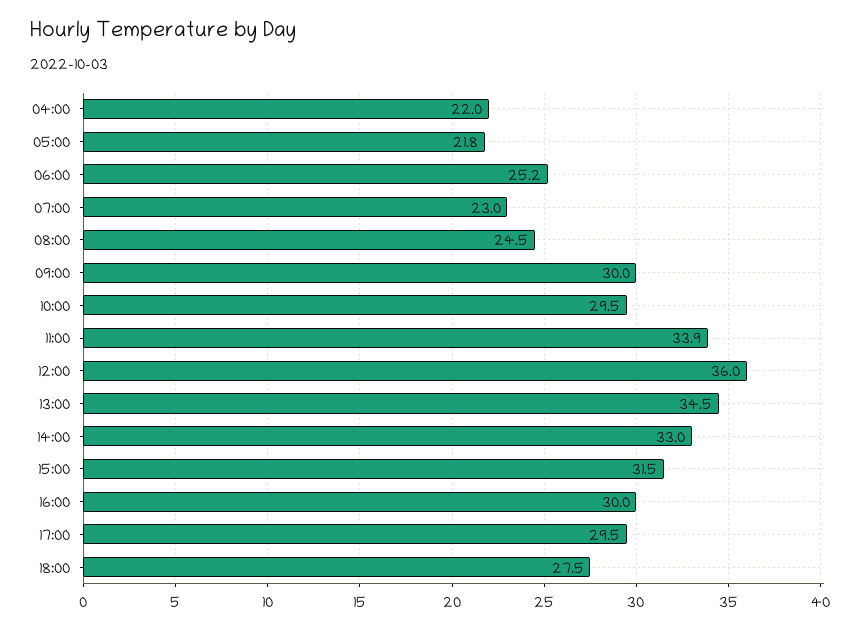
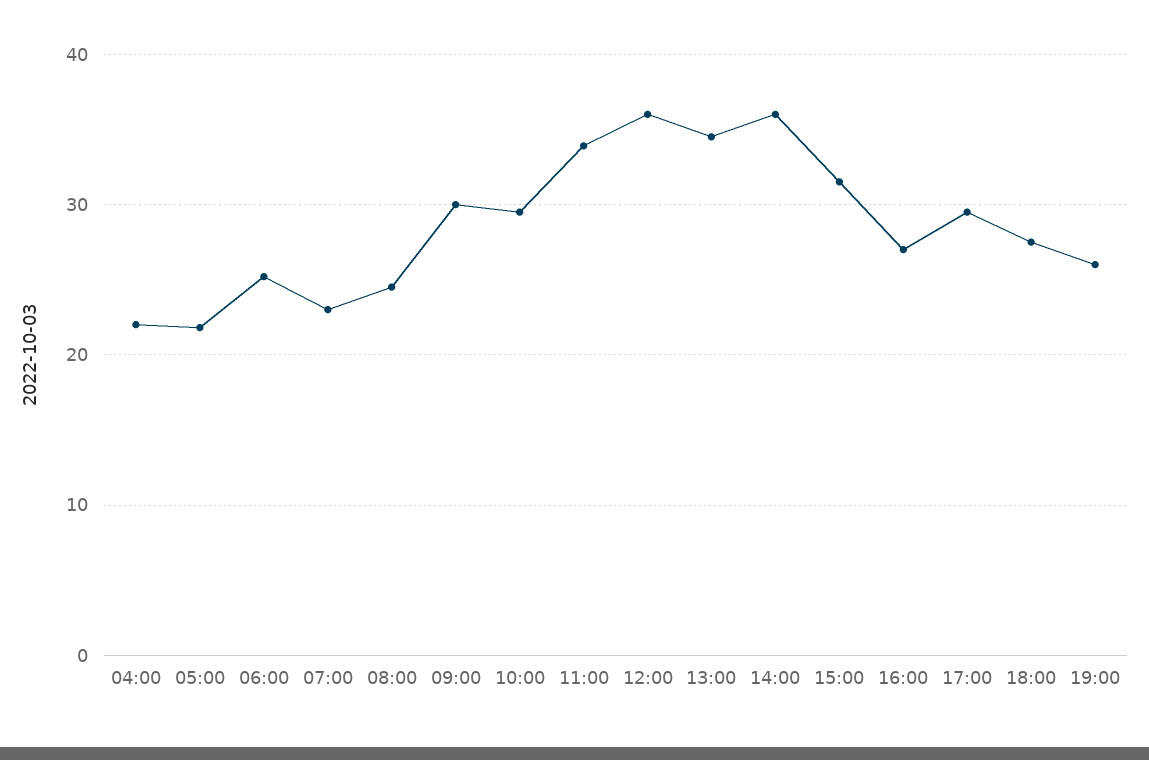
14:00: 33 -> 36
16:00: 30 -> 27
19:00: none -> 26

